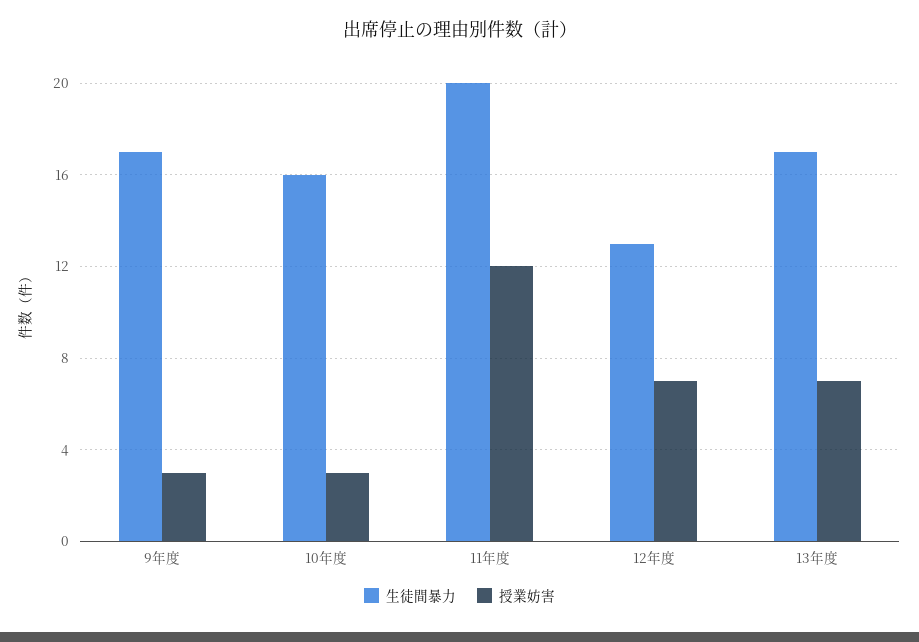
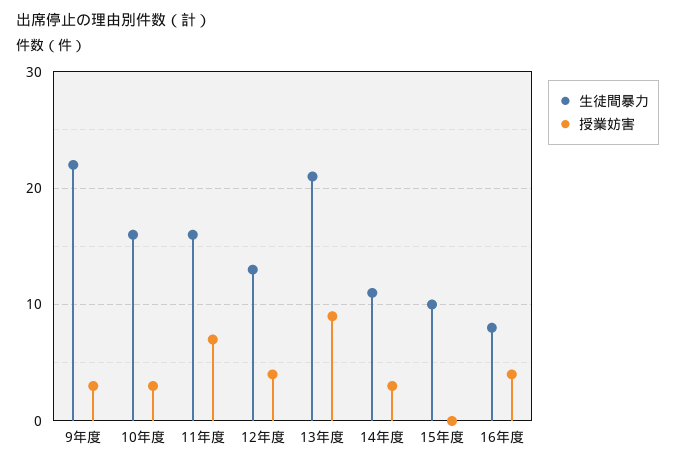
生徒間暴力, 9年度: 17 -> 22
生徒間暴力, 11年度: 20 -> 16
授業妨害, 11年度: 12 -> 7
授業妨害, 12年度: 7 -> 4
生徒間暴力, 13年度: 17 -> 21
授業妨害, 13年度: 7 -> 9
生徒間暴力, 14年度: none -> 11
授業妨害, 14年度: none -> 3
生徒間暴力, 15年度: none -> 10
授業妨害, 15年度: none -> 0
生徒間暴力, 16年度: none -> 8
授業妨害, 16年度: none -> 4

